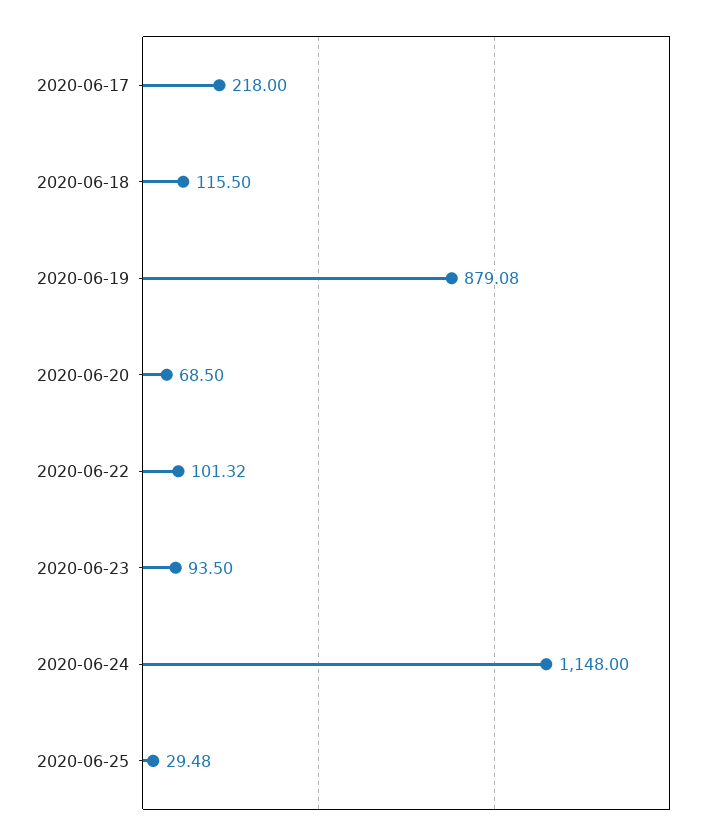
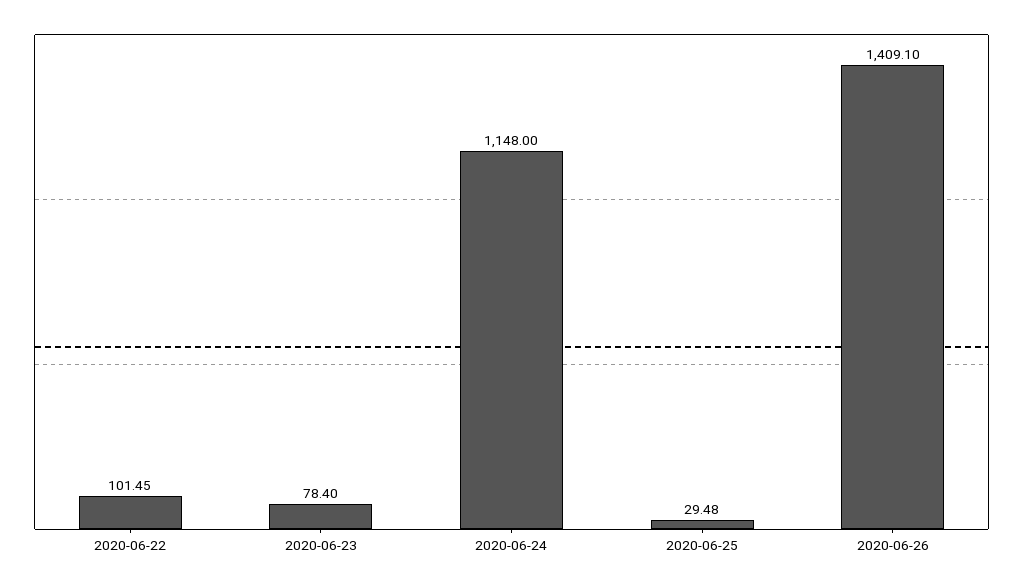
2020-06-17: 218 -> none
2020-06-18: 115.5 -> none
2020-06-19: 879.08 -> none
2020-06-20: 68.5 -> none
2020-06-22: 101.32 -> 101.45
2020-06-23: 93.5 -> 78.4
2020-06-26: none -> 1409.1

